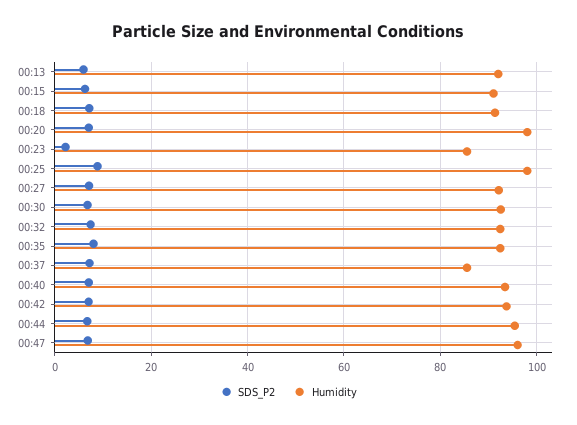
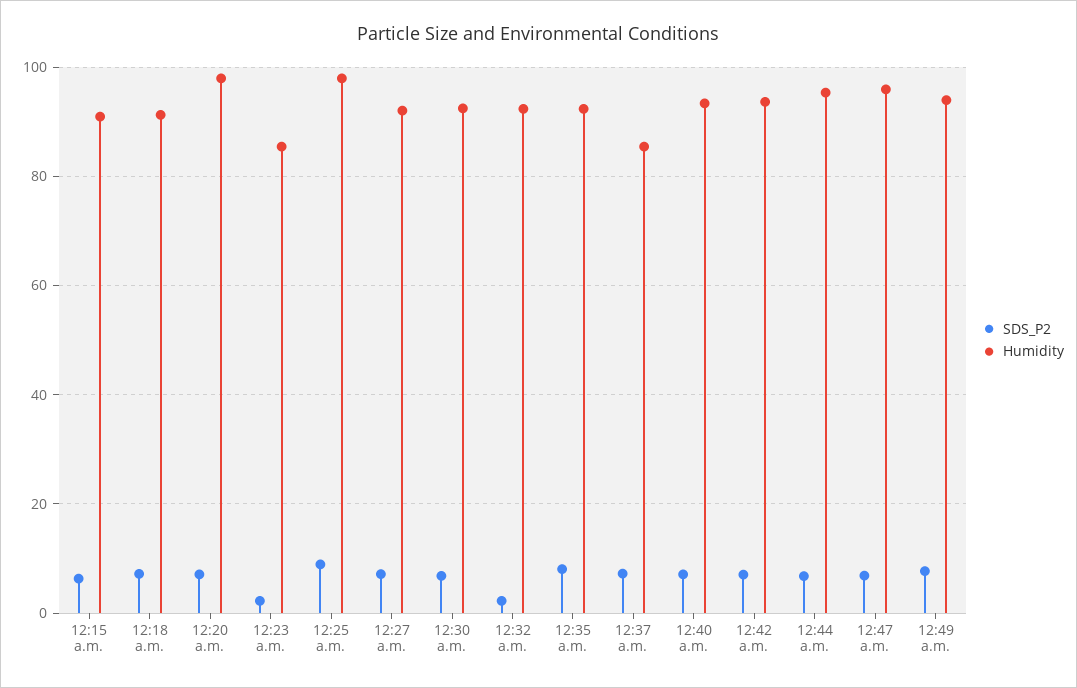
SDS_P2, 00:13: 6 -> none
Humidity, 00:13: 92 -> none
SDS_P2, 00:32: 8 -> 2
SDS_P2, 12:49 a.m.: none -> 8
Humidity, 12:49 a.m.: none -> 94

